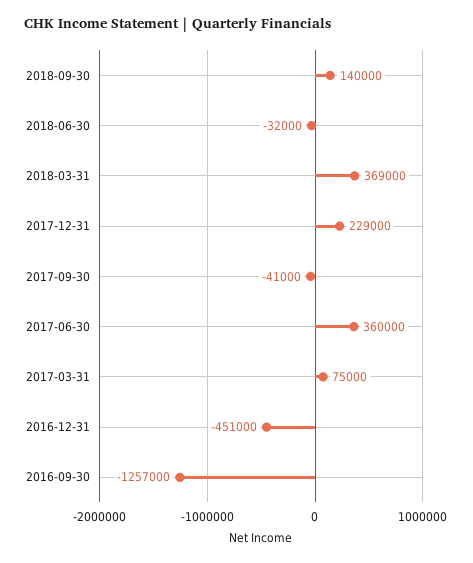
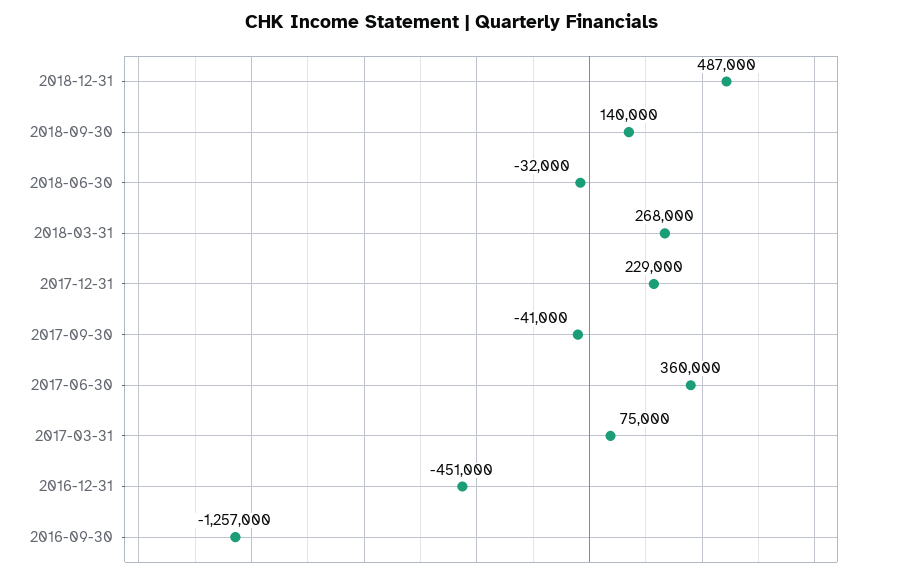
2018-03-31: 369000 -> 268000
2018-12-31: none -> 487000

